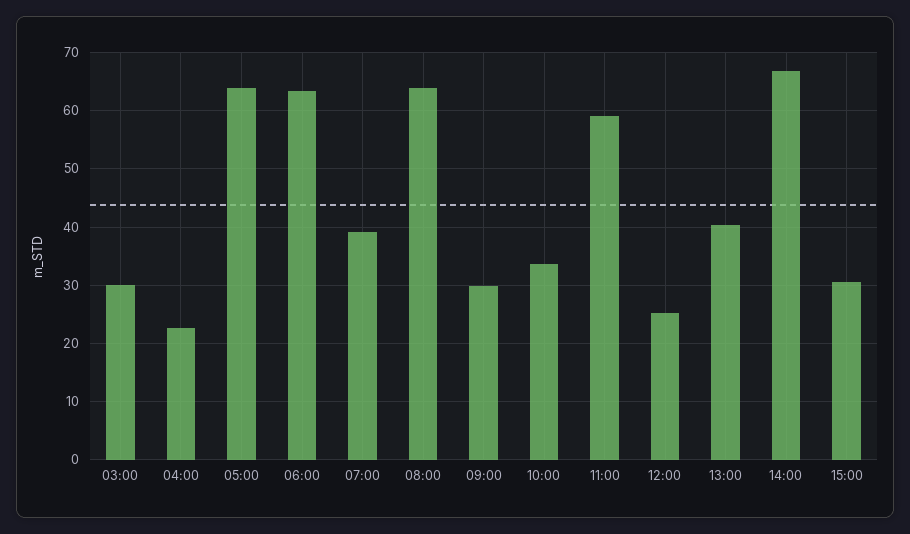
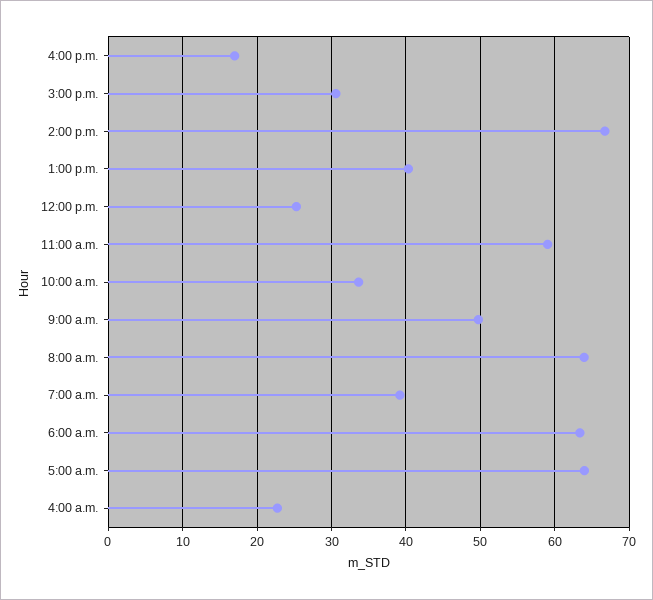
03:00: 30 -> none
09:00: 30 -> 50
4:00 p.m.: none -> 17

